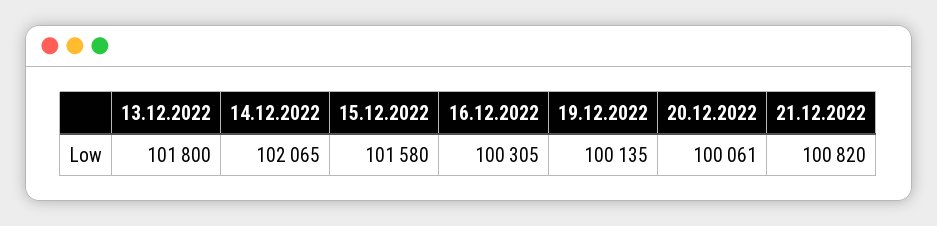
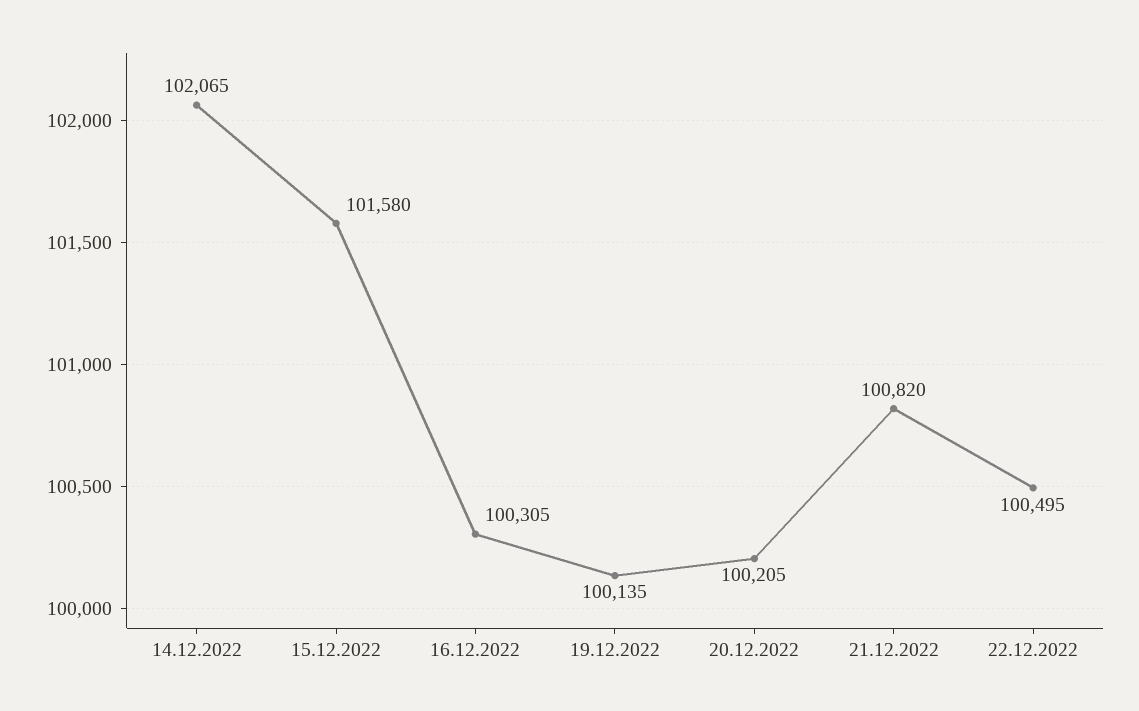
13.12.2022: 101800 -> none
20.12.2022: 100061 -> 100205
22.12.2022: none -> 100495

